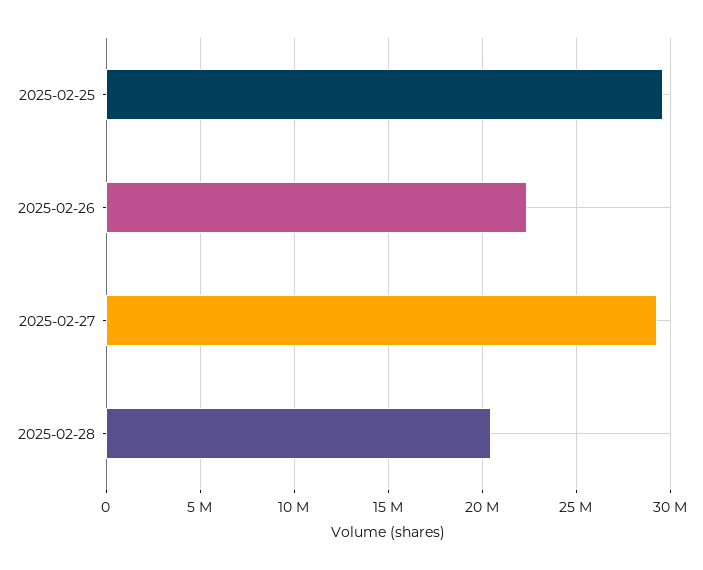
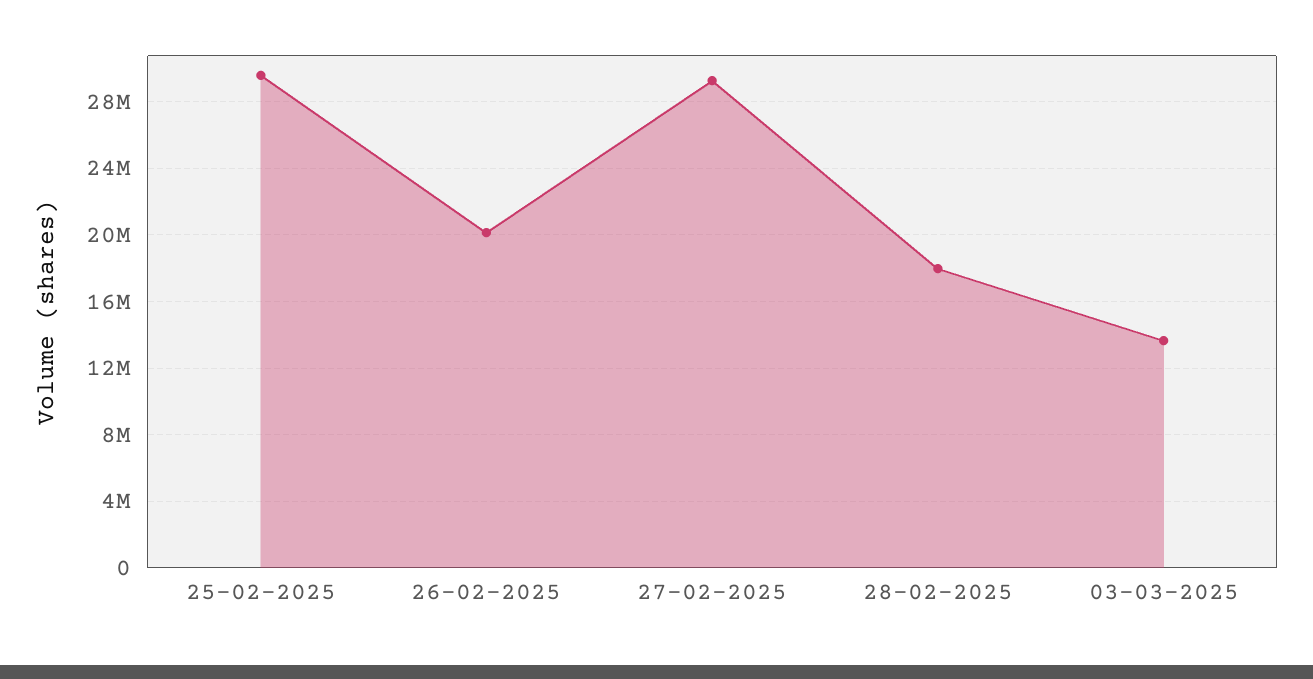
2025-02-26: 22500000 -> 20000000
2025-02-28: 20500000 -> 18000000
03-03-2025: none -> 13500000

